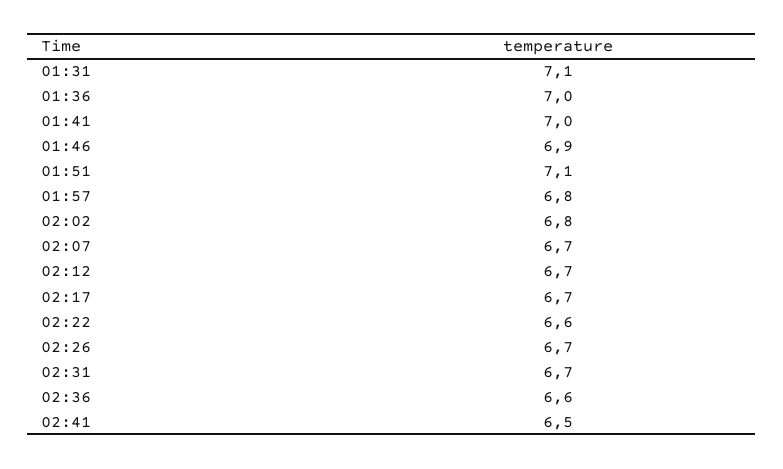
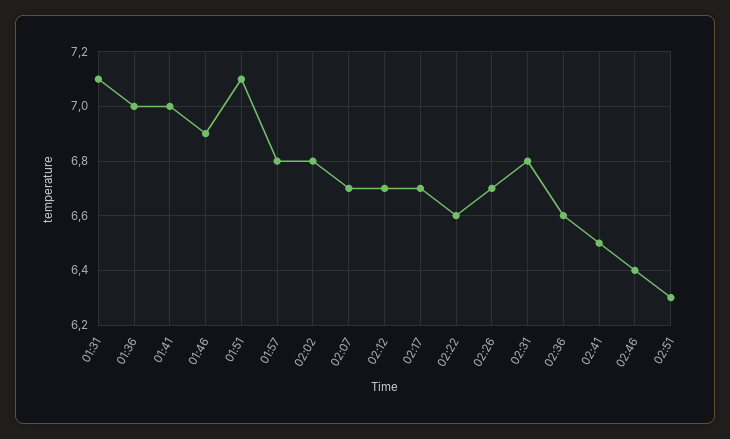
02:31: 6.7 -> 6.8
02:46: none -> 6.4
02:51: none -> 6.3

